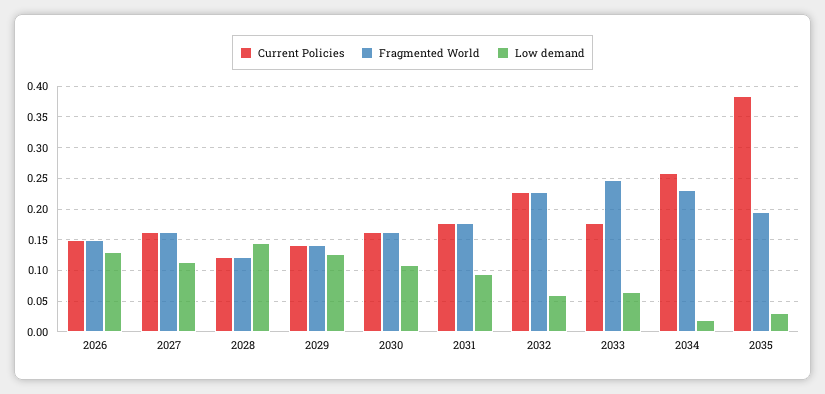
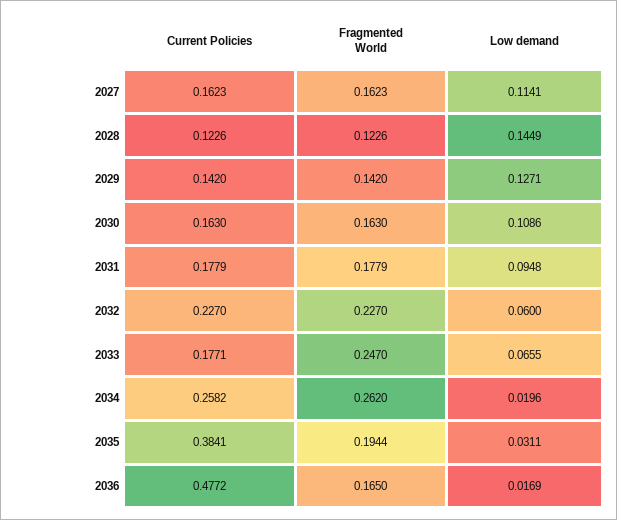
Current Policies, 2026: 0.15 -> none
Fragmented World, 2026: 0.15 -> none
Low demand, 2026: 0.13 -> none
Fragmented World, 2034: 0.23 -> 0.262
Current Policies, 2036: none -> 0.4772
Fragmented World, 2036: none -> 0.165
Low demand, 2036: none -> 0.0169

